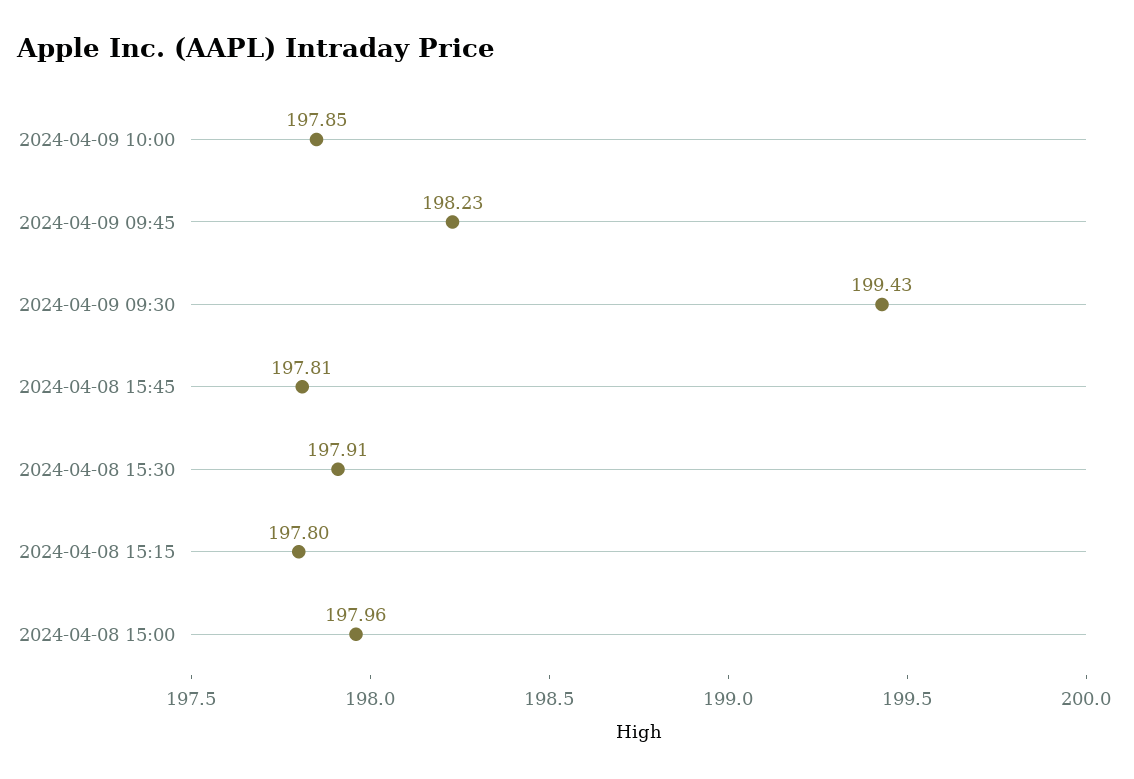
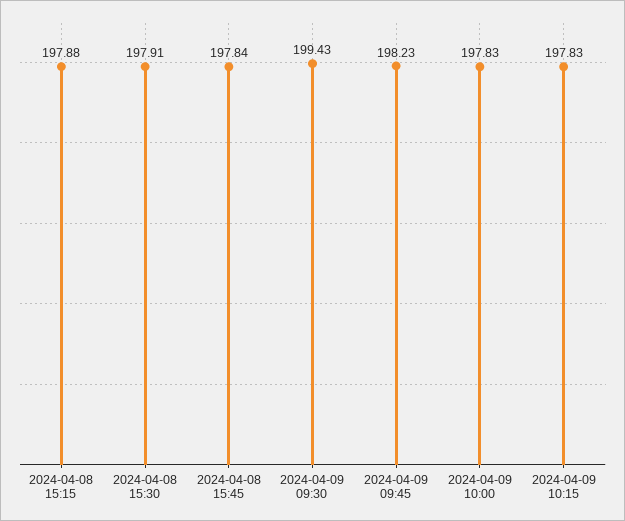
2024-04-09 10:00: 197.85 -> 197.83
2024-04-08 15:45: 197.81 -> 197.84
2024-04-08 15:15: 197.8 -> 197.88
2024-04-08 15:00: 197.96 -> none
2024-04-09 10:15: none -> 197.83

